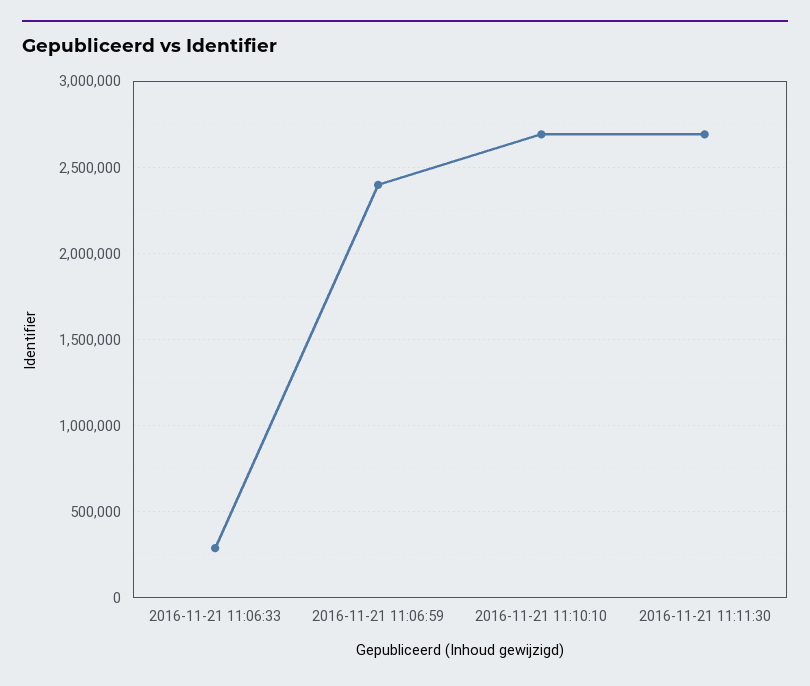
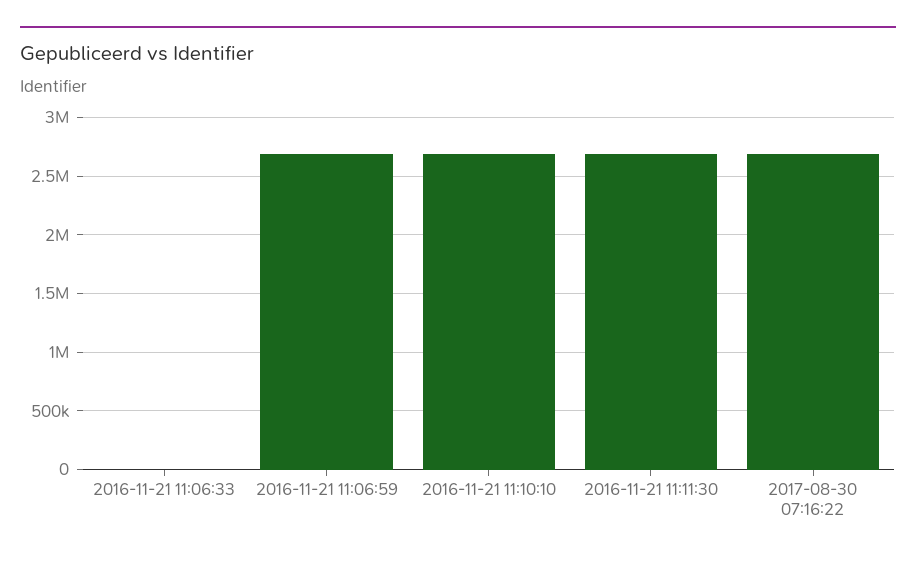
2016-11-21 11:06:33: 300000 -> 0
2016-11-21 11:06:59: 2400000 -> 2700000
2017-08-30 07:16:22: none -> 2700000

